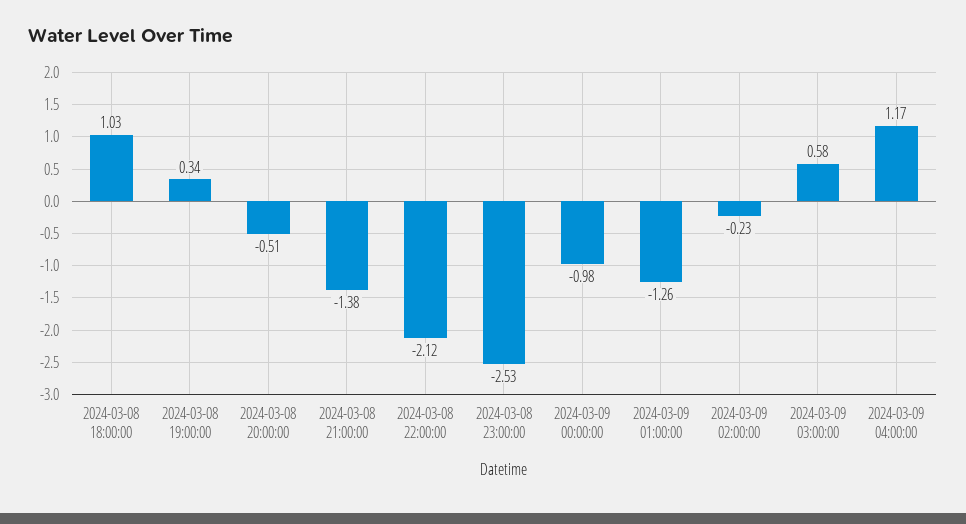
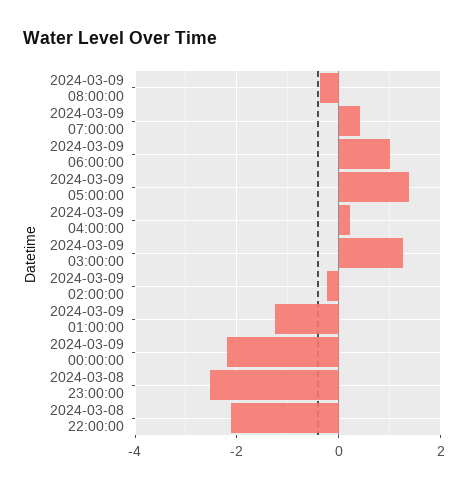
2024-03-08 18:00:00: 1.03 -> none
2024-03-08 19:00:00: 0.34 -> none
2024-03-08 20:00:00: -0.51 -> none
2024-03-08 21:00:00: -1.38 -> none
2024-03-09 00:00:00: -0.98 -> -2.2
2024-03-09 03:00:00: 0.58 -> 1.2
2024-03-09 04:00:00: 1.17 -> 0.2
2024-03-09 08:00:00: none -> -0.4
2024-03-09 07:00:00: none -> 0.4
2024-03-09 06:00:00: none -> 1
2024-03-09 05:00:00: none -> 1.4

